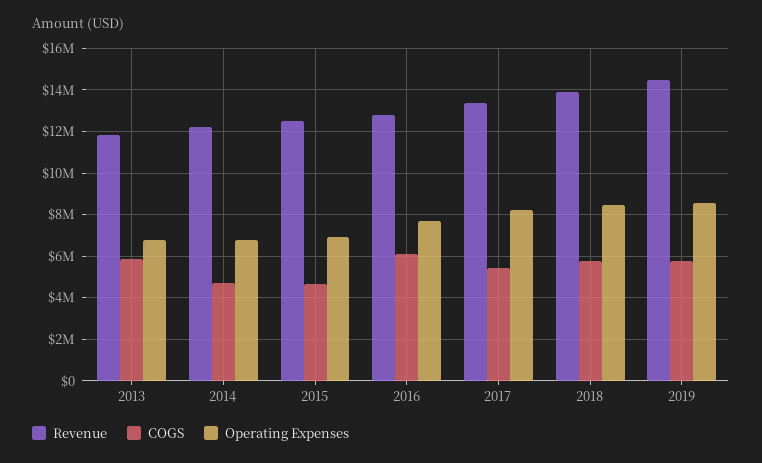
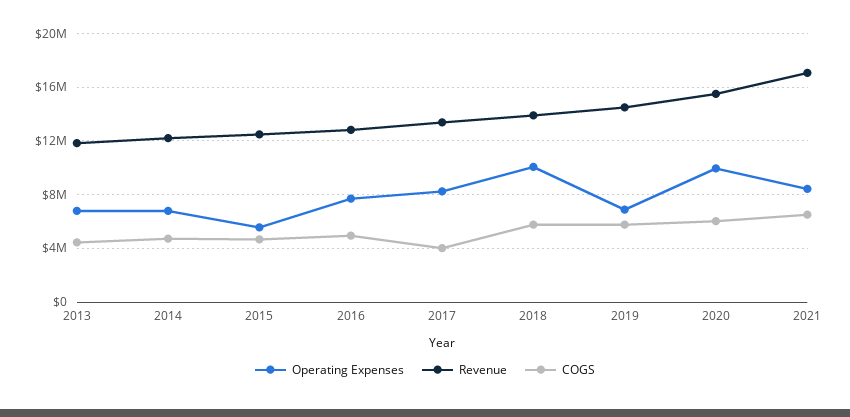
COGS, 2013: 6000000 -> 4500000
Operating Expenses, 2015: 7000000 -> 5500000
COGS, 2016: 6000000 -> 5000000
COGS, 2017: 5500000 -> 4000000
Operating Expenses, 2018: 8500000 -> 10000000
Operating Expenses, 2019: 8500000 -> 7000000
Operating Expenses, 2020: none -> 10000000
Revenue, 2020: none -> 15500000
COGS, 2020: none -> 6000000
Operating Expenses, 2021: none -> 8500000
Revenue, 2021: none -> 17000000
COGS, 2021: none -> 6500000

